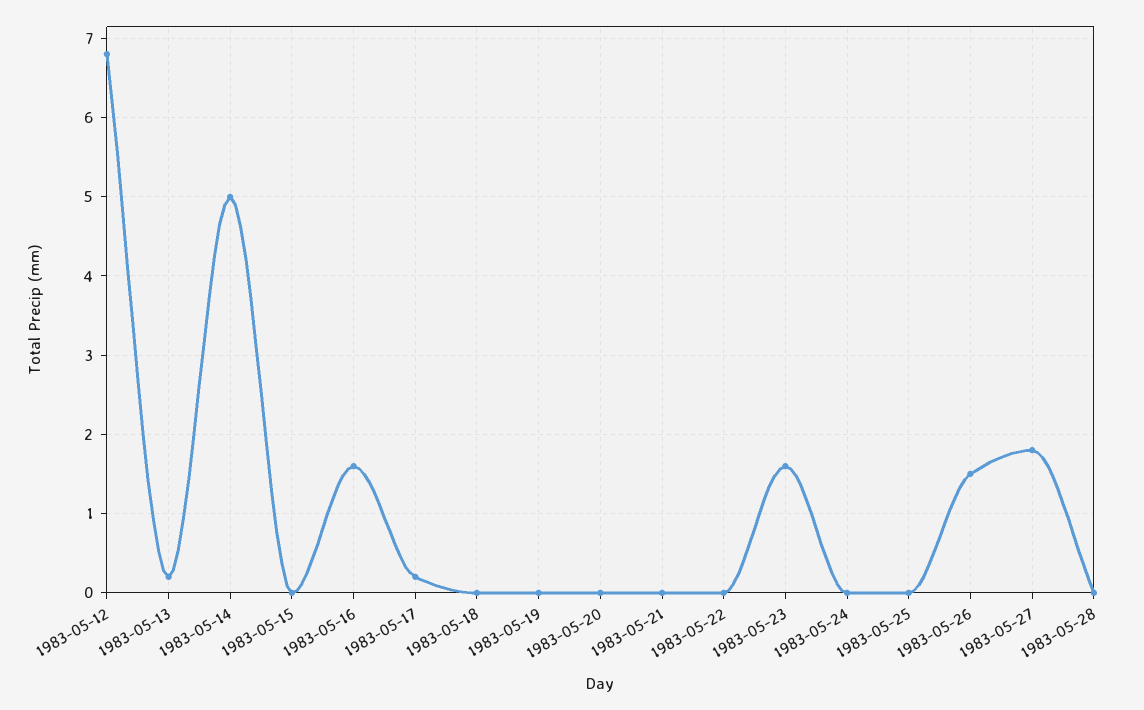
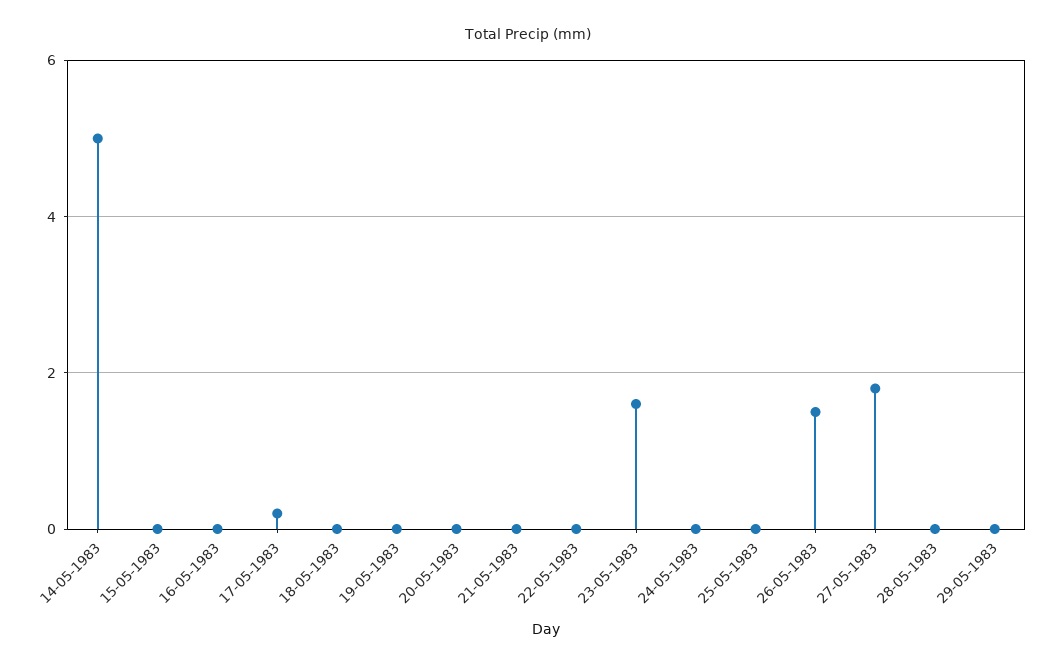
1983-05-12: 6.8 -> none
1983-05-13: 0.2 -> none
1983-05-16: 1.6 -> 0
29-05-1983: none -> 0

